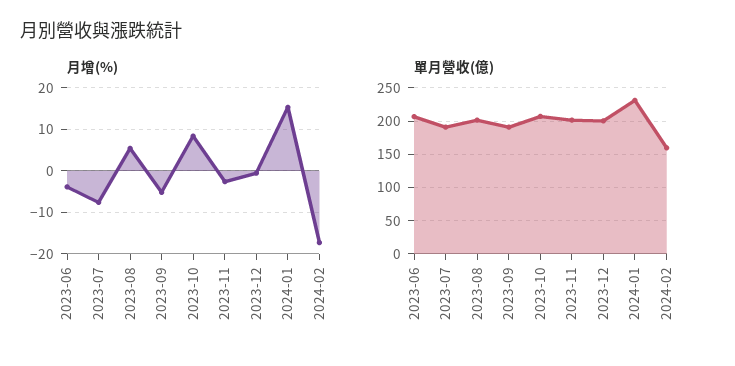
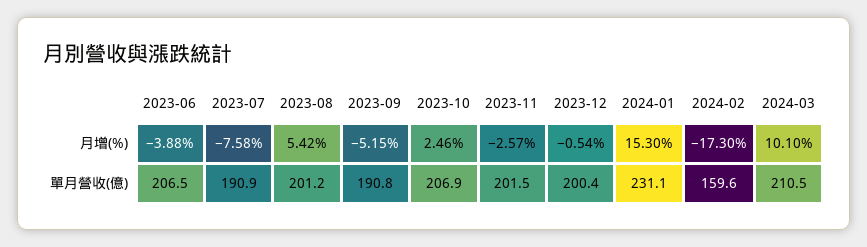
月增(%), 2023-10: 8 -> 2.46
月增(%), 2024-03: none -> 10.1
單月營收(億), 2024-03: none -> 210.5

